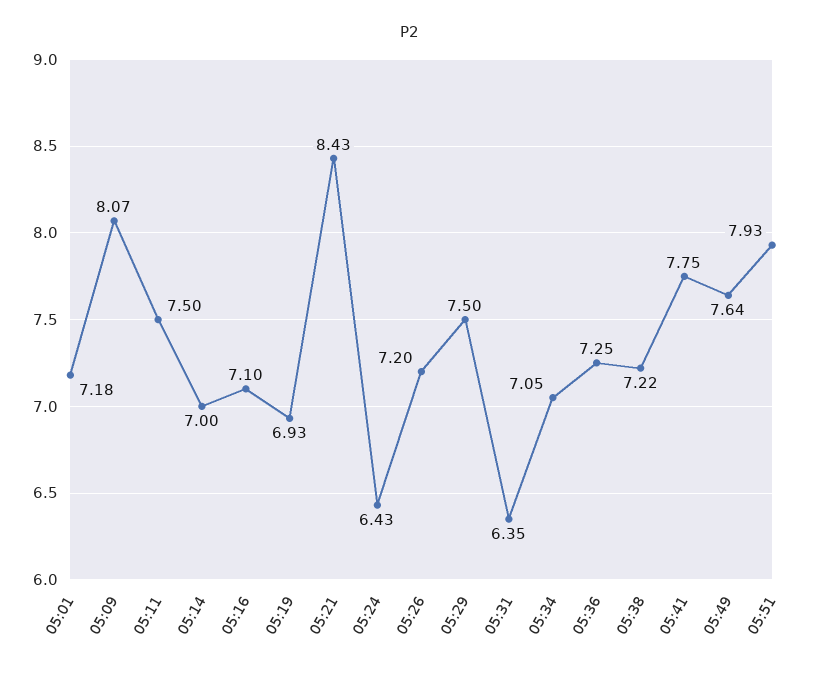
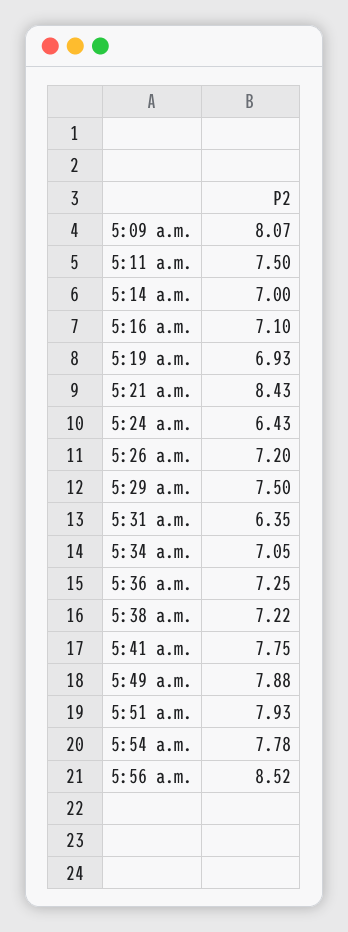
05:01: 7.18 -> none
05:49: 7.64 -> 7.88
5:54 a.m.: none -> 7.78
5:56 a.m.: none -> 8.52

